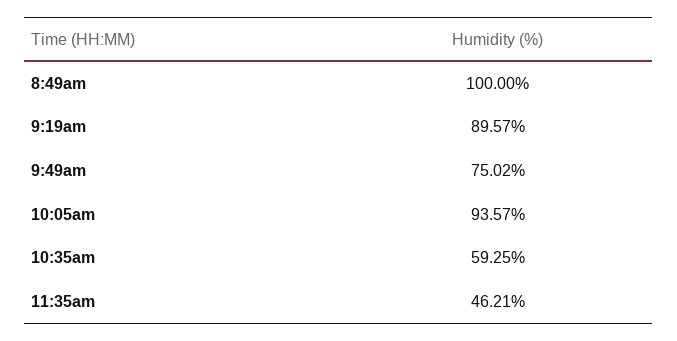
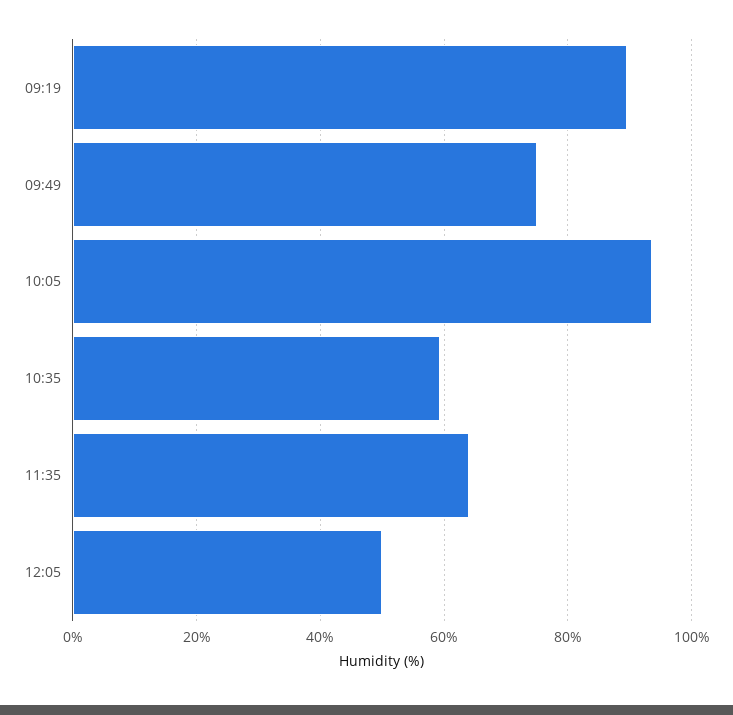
8:49am: 100 -> none
11:35am: 46.21 -> 64
12:05: none -> 50

